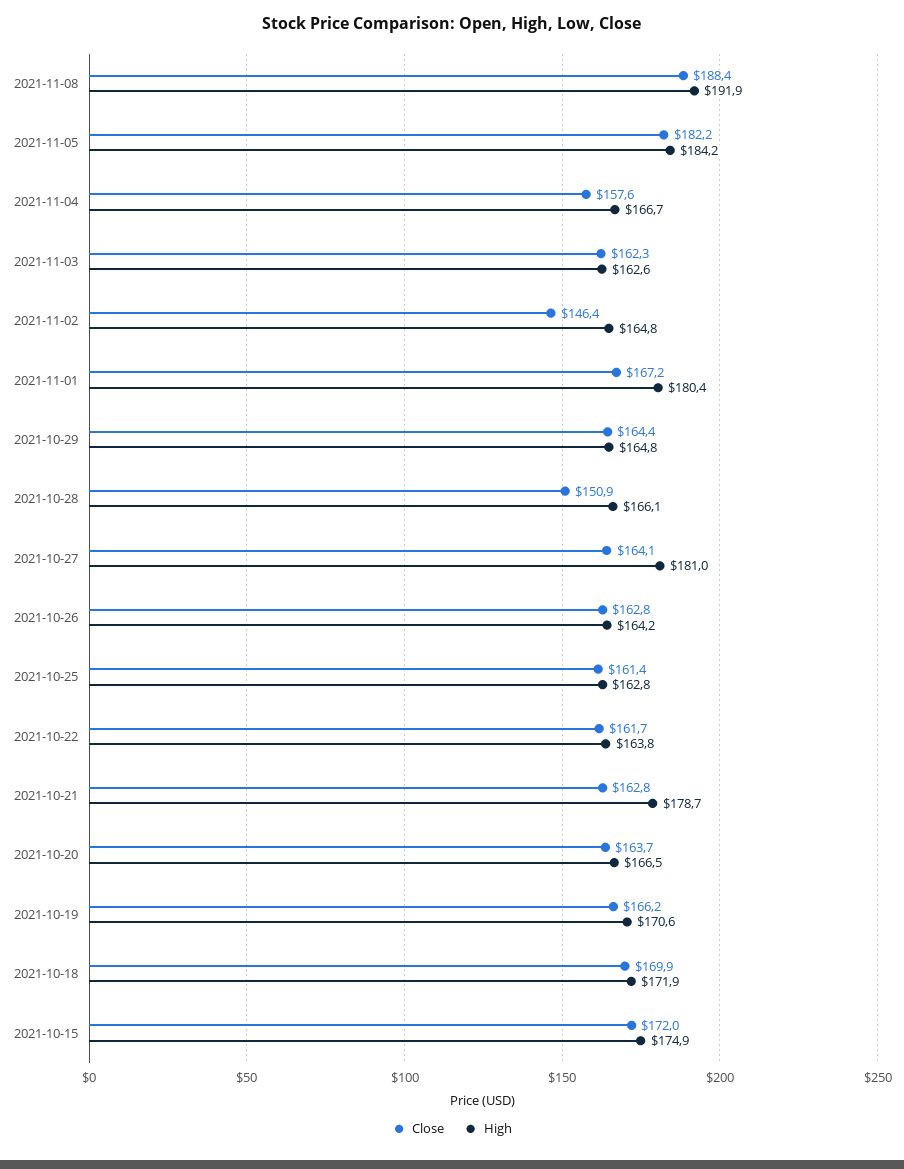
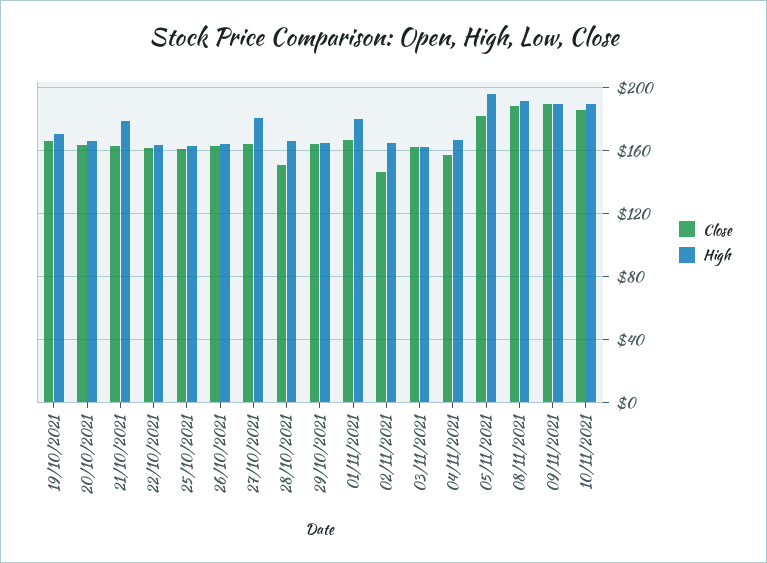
High, 2021-11-05: 184.2 -> 195
Close, 2021-10-18: 169.9 -> none
High, 2021-10-18: 171.9 -> none
Close, 2021-10-15: 172 -> none
High, 2021-10-15: 174.9 -> none
Close, 09/11/2021: none -> 190
High, 09/11/2021: none -> 190
Close, 10/11/2021: none -> 185
High, 10/11/2021: none -> 190

